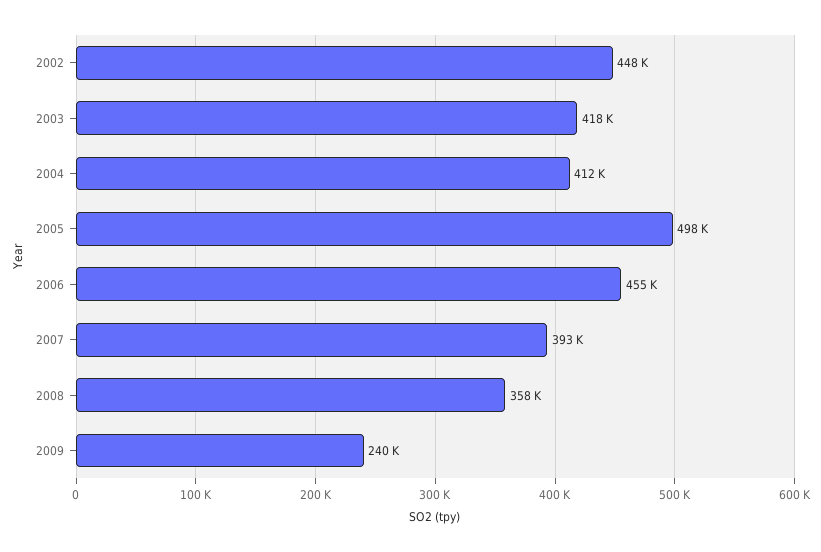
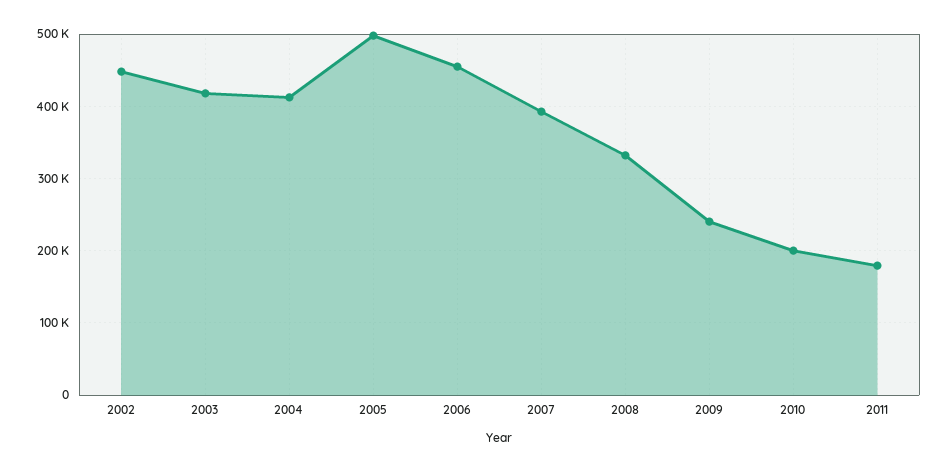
2008: 358000 -> 330000
2010: none -> 200000
2011: none -> 180000

